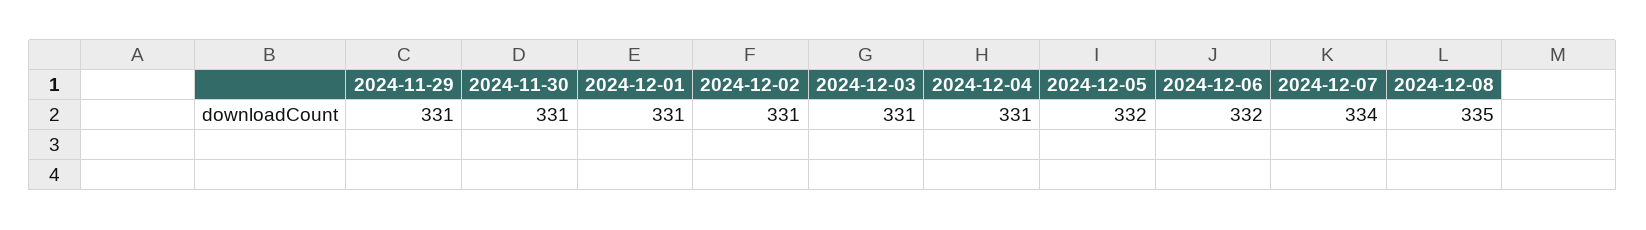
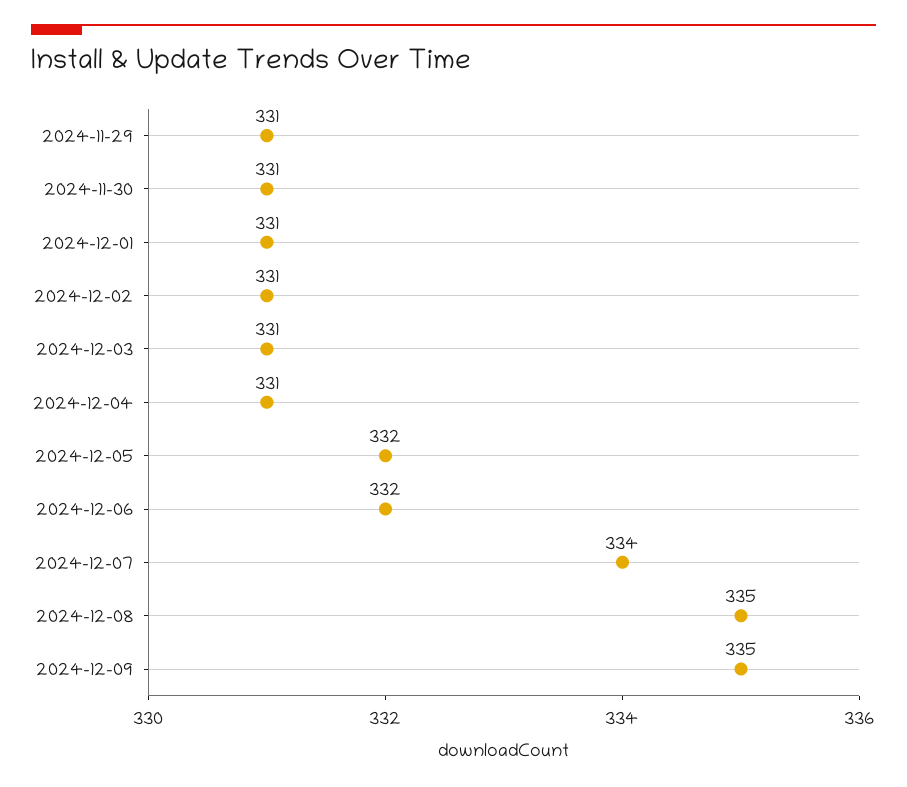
2024-12-09: none -> 335

